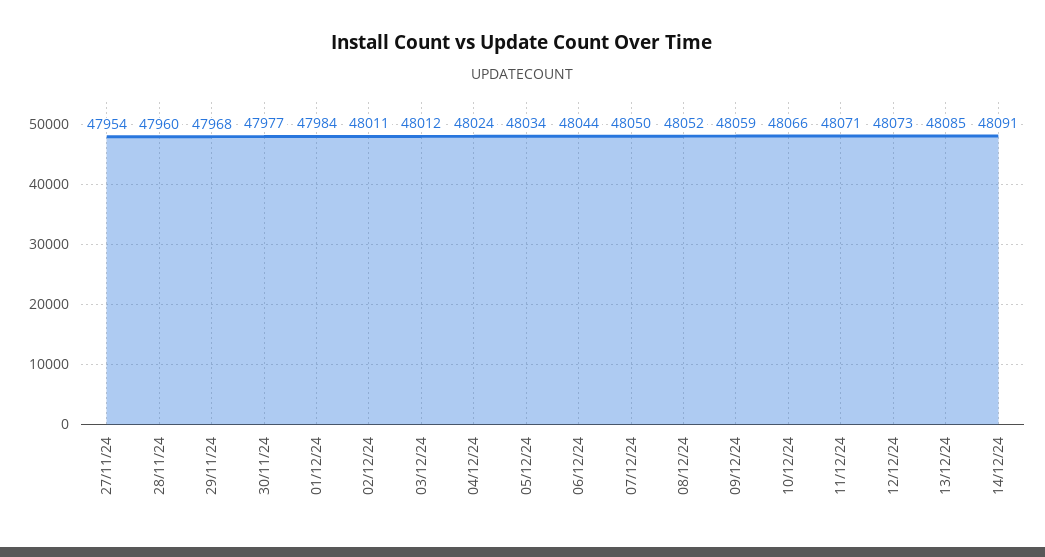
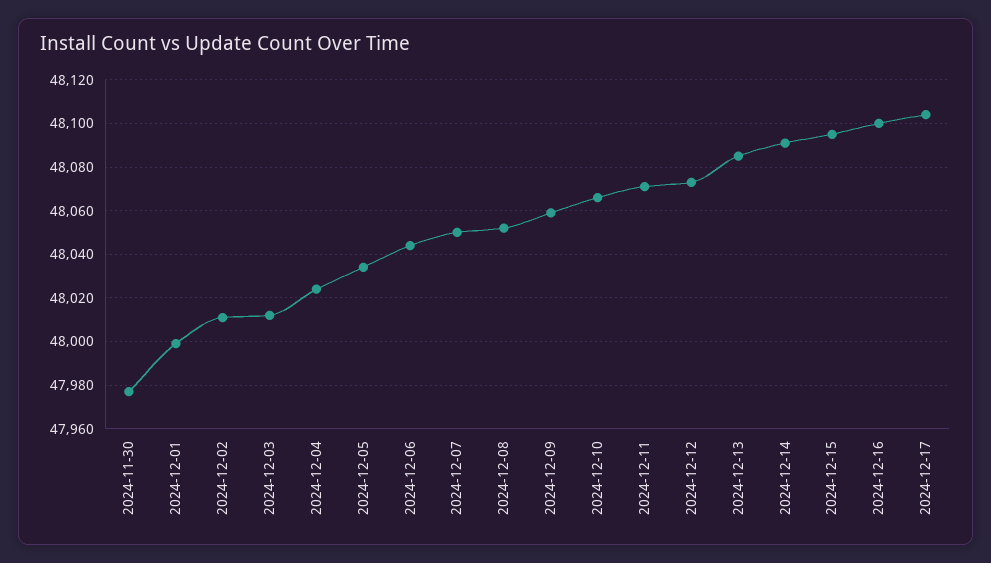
27/11/24: 47954 -> none
28/11/24: 47960 -> none
29/11/24: 47968 -> none
01/12/24: 47984 -> 48000
2024-12-15: none -> 48095
2024-12-16: none -> 48100
2024-12-17: none -> 48105

